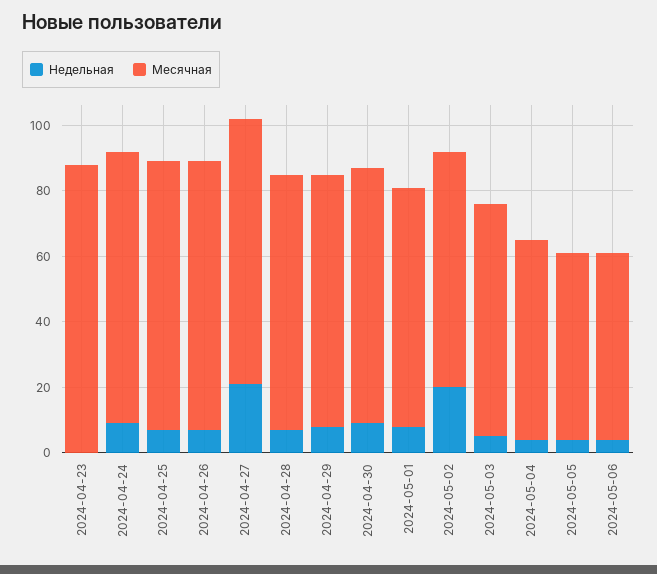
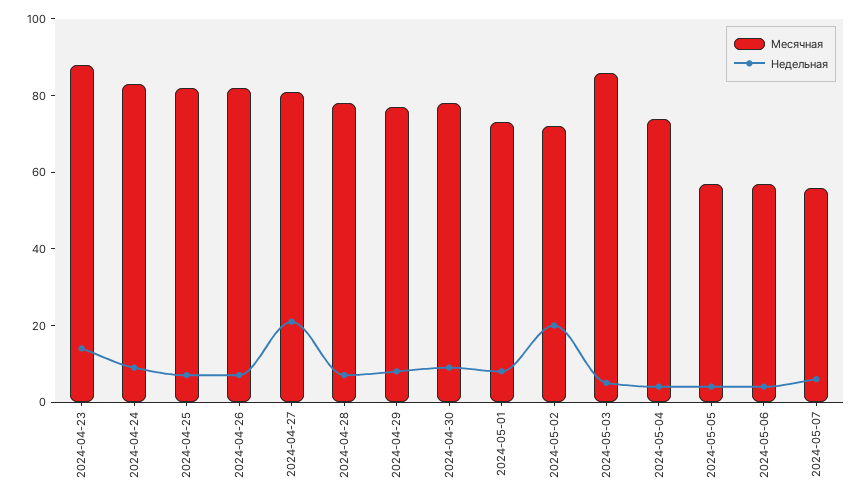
Недельная, 2024-04-23: 0 -> 15
Месячная, 2024-05-03: 70 -> 85
Месячная, 2024-05-04: 60 -> 75
Месячная, 2024-05-07: none -> 55
Недельная, 2024-05-07: none -> 5

